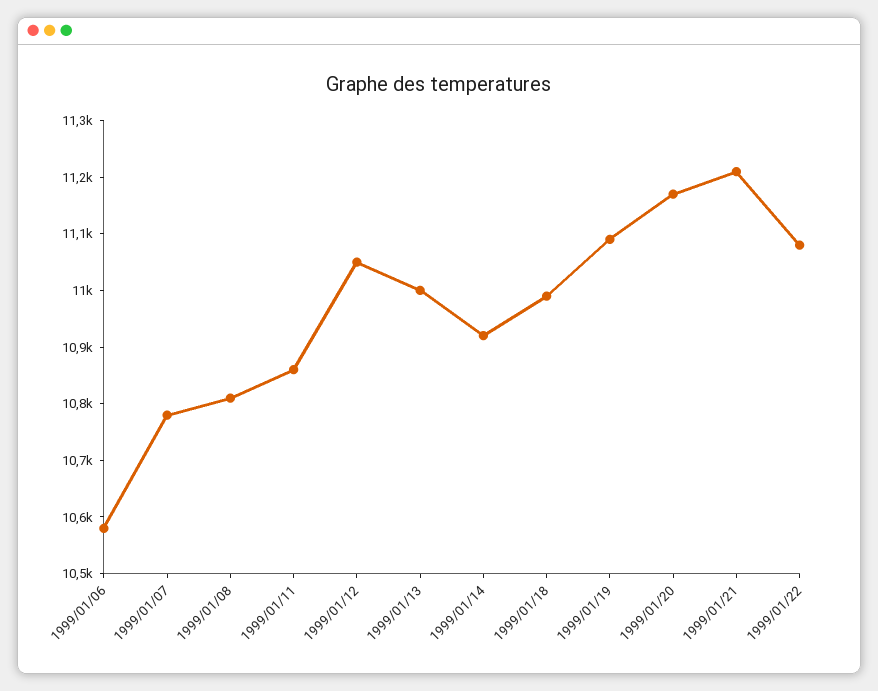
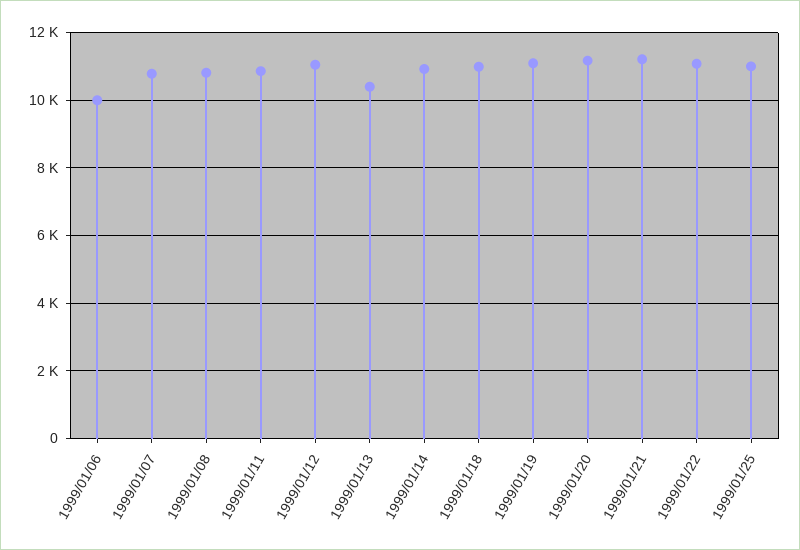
1999/01/06: 10580 -> 10000
1999/01/13: 11000 -> 10400
1999/01/25: none -> 11000

